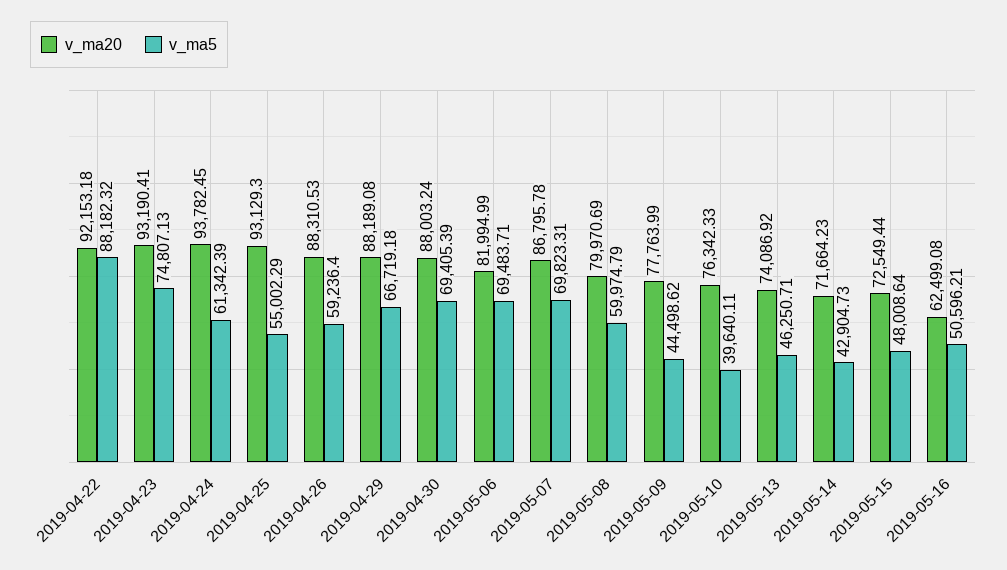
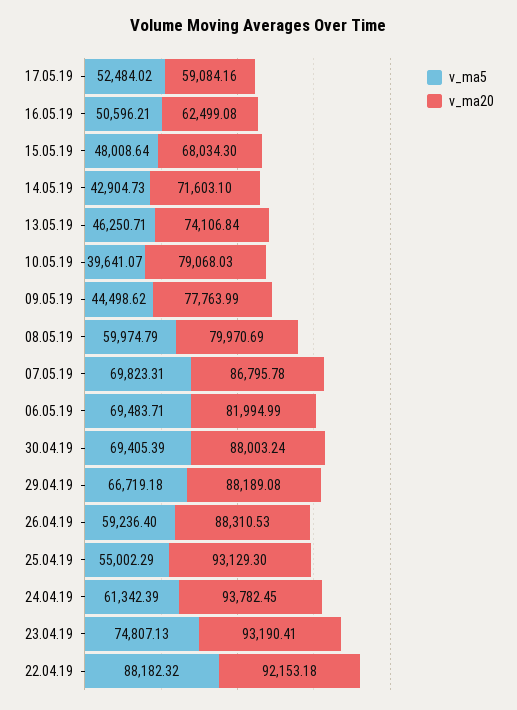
v_ma20, 2019-05-10: 76342.33 -> 79068.03
v_ma5, 2019-05-10: 39640.11 -> 39641.07
v_ma20, 2019-05-13: 74086.92 -> 74106.84
v_ma20, 2019-05-14: 71664.23 -> 71603.1
v_ma20, 2019-05-15: 72549.44 -> 68034.3
v_ma5, 17.05.19: none -> 52484.02
v_ma20, 17.05.19: none -> 59084.16

